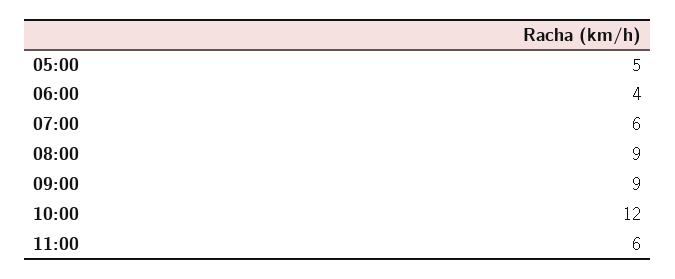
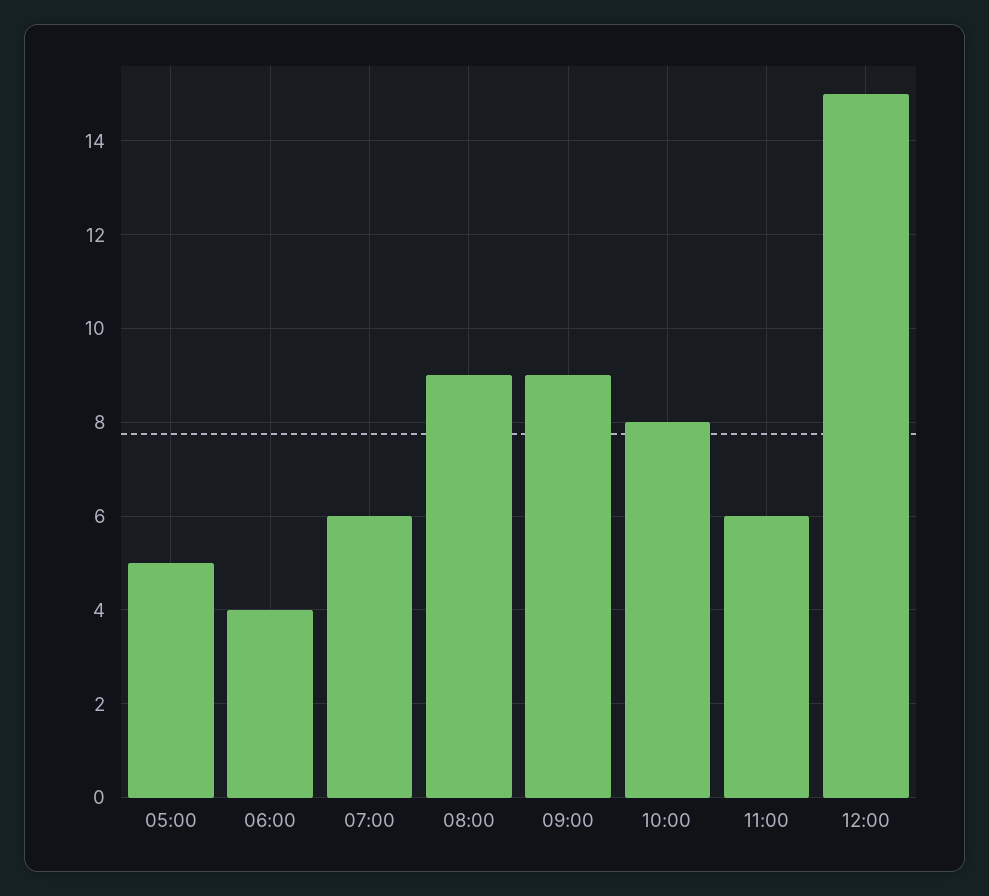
10:00: 12 -> 8
12:00: none -> 15

